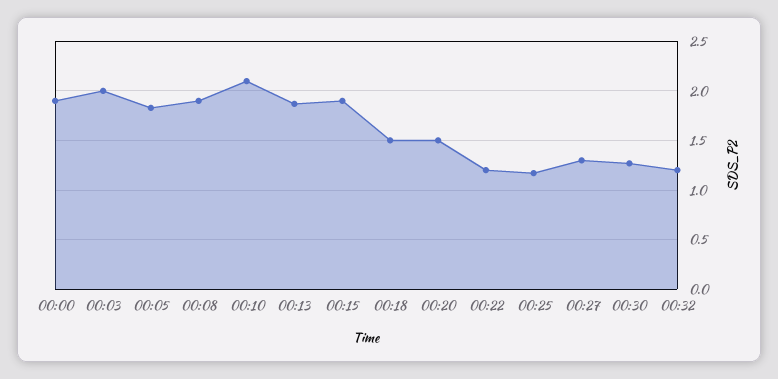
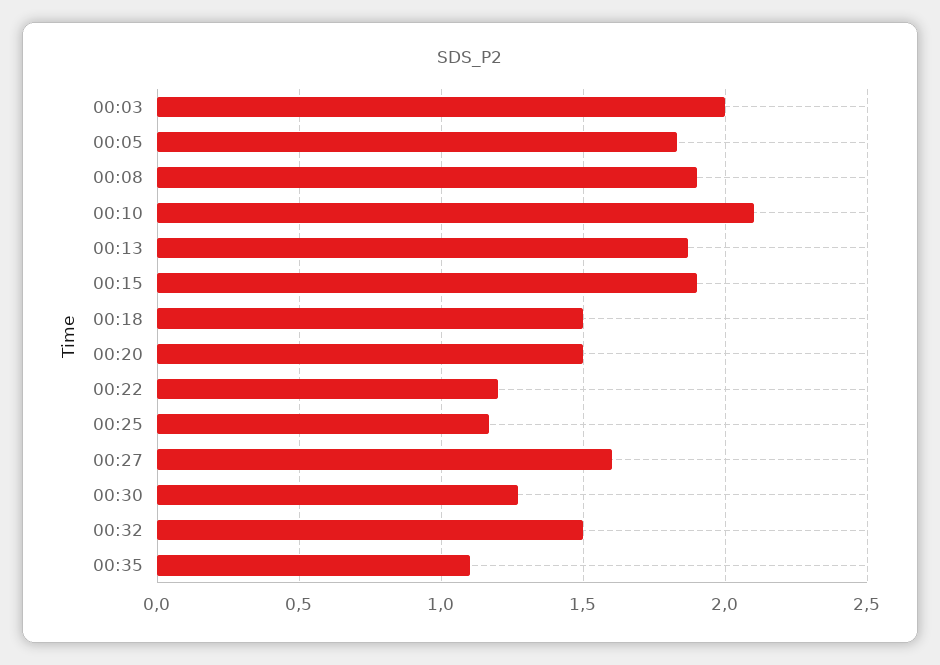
00:00: 1.9 -> none
00:27: 1.3 -> 1.6
00:32: 1.2 -> 1.5
00:35: none -> 1.1

